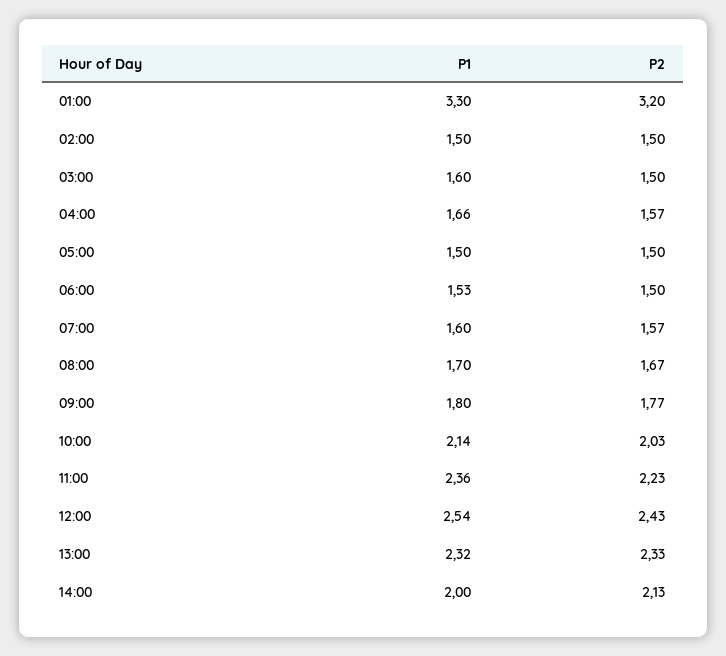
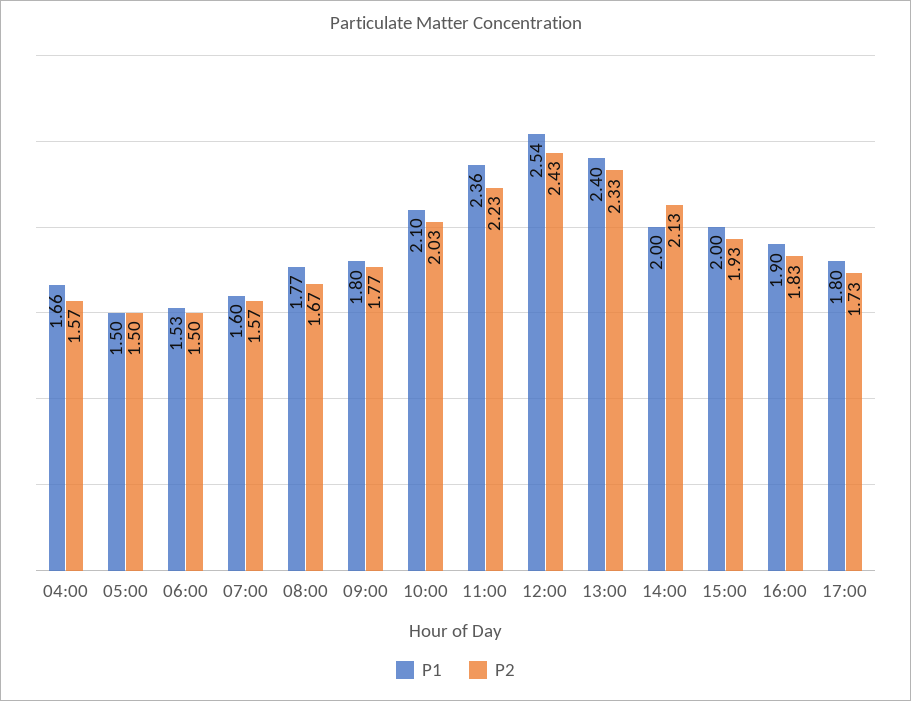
P1, 01:00: 3.3 -> none
P2, 01:00: 3.2 -> none
P1, 02:00: 1.5 -> none
P2, 02:00: 1.5 -> none
P1, 03:00: 1.6 -> none
P2, 03:00: 1.5 -> none
P1, 08:00: 1.7 -> 1.77
P1, 10:00: 2.14 -> 2.1
P1, 13:00: 2.32 -> 2.4
P1, 15:00: none -> 2
P2, 15:00: none -> 1.93
P1, 16:00: none -> 1.9
P2, 16:00: none -> 1.83
P1, 17:00: none -> 1.8
P2, 17:00: none -> 1.73

